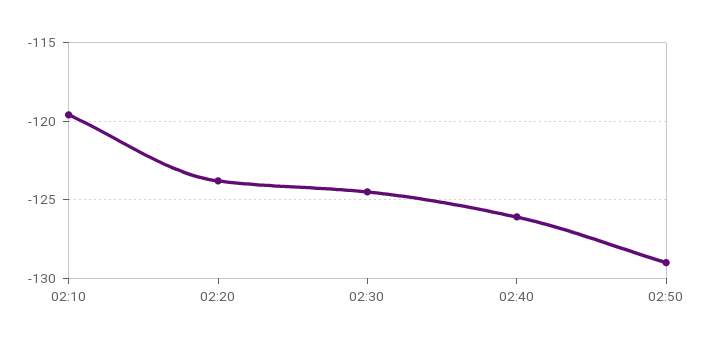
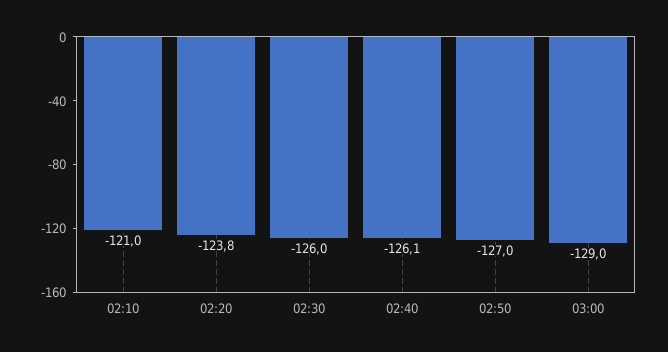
02:10: -119.5 -> -121
02:30: -124.5 -> -126
02:50: -129 -> -127
03:00: none -> -129

